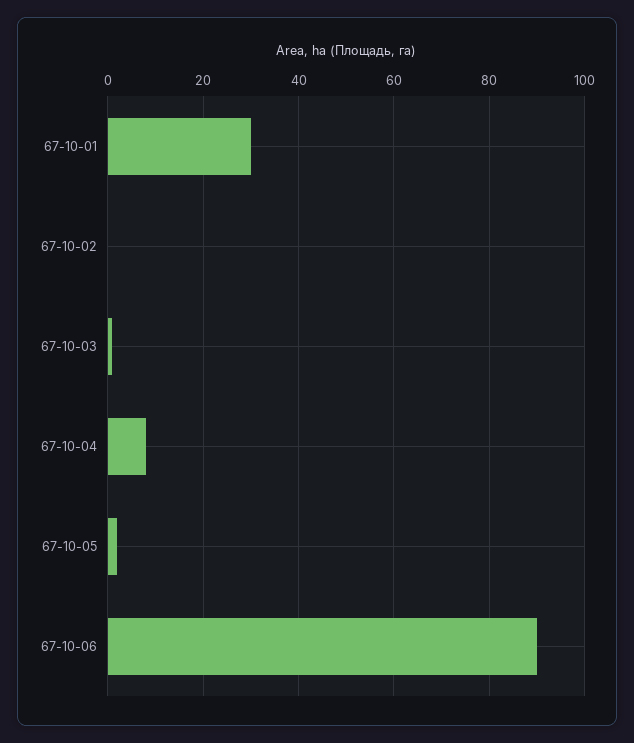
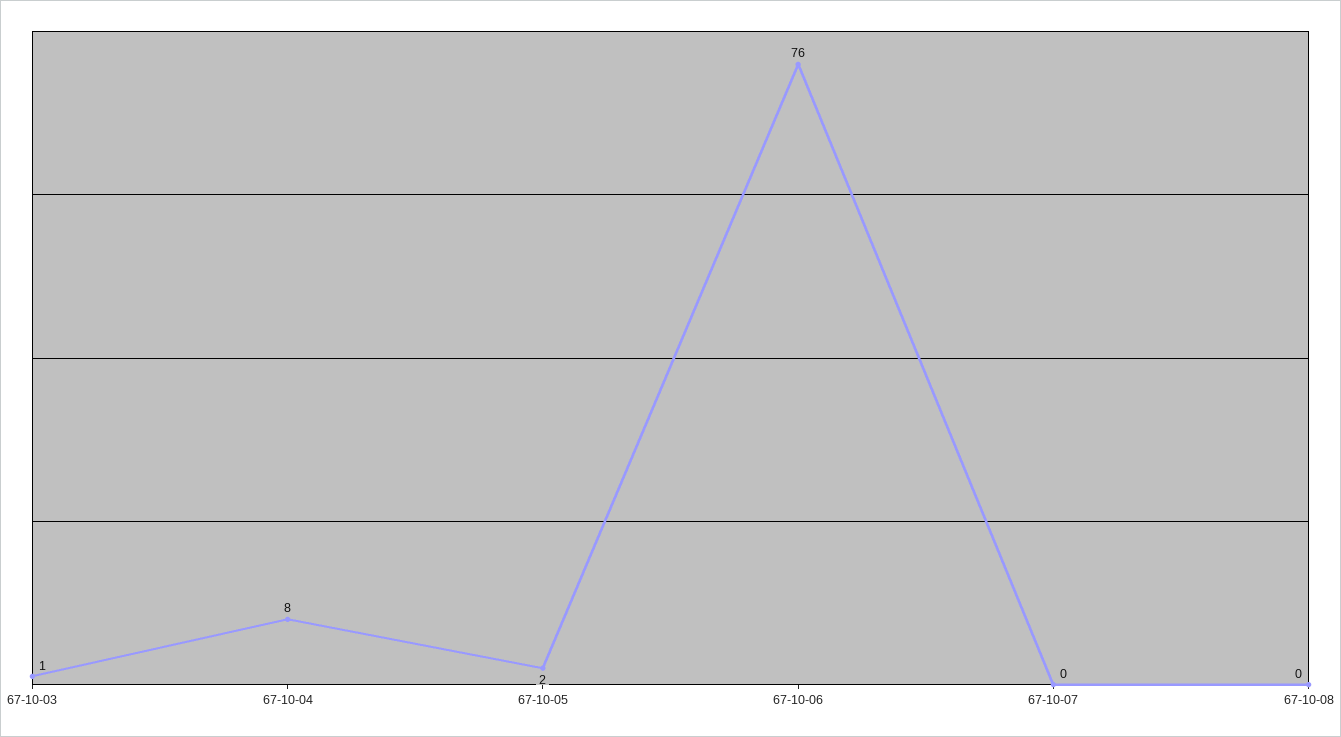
67-10-01: 30 -> none
67-10-02: 0 -> none
67-10-06: 90 -> 76
67-10-07: none -> 0
67-10-08: none -> 0

